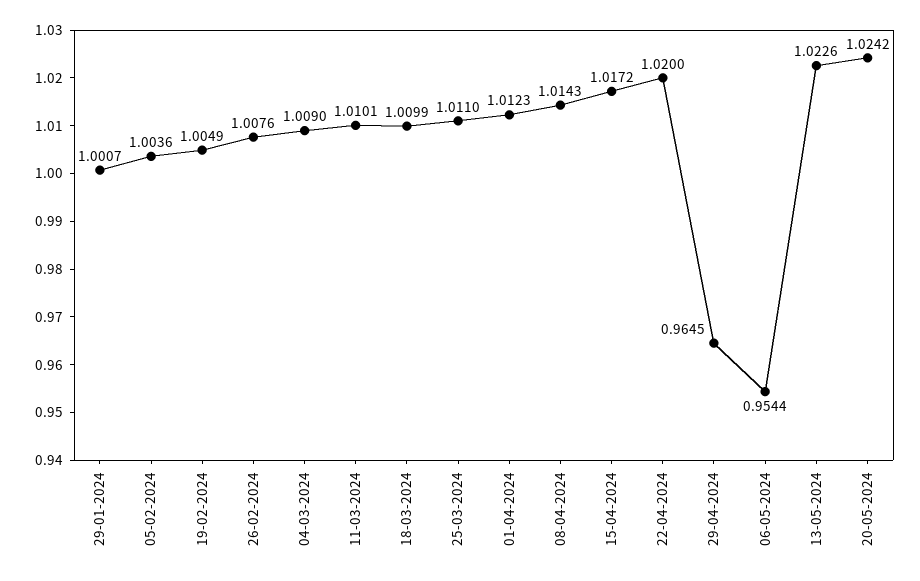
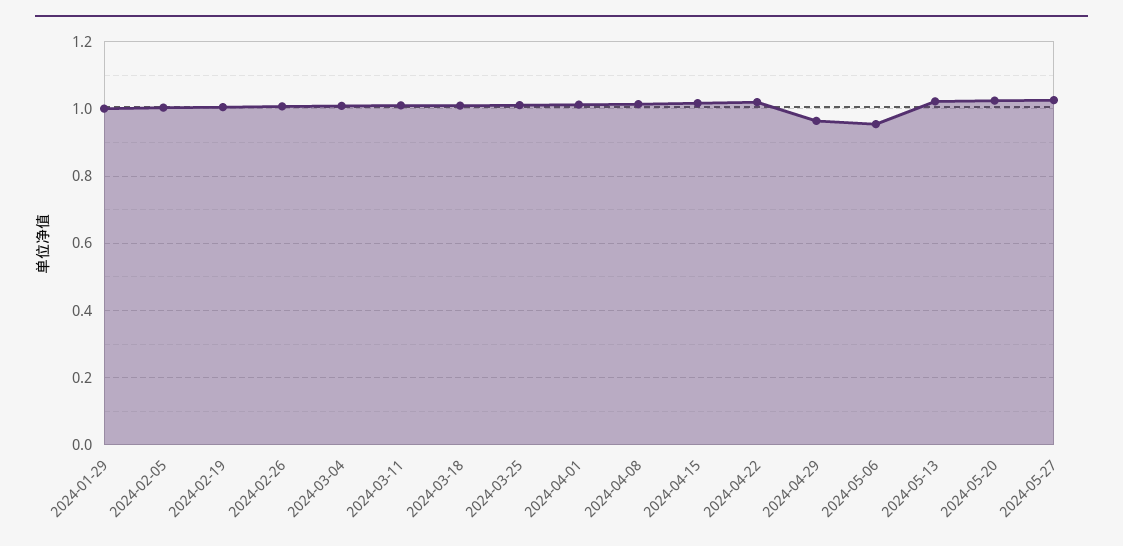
2024-05-27: none -> 1.02

